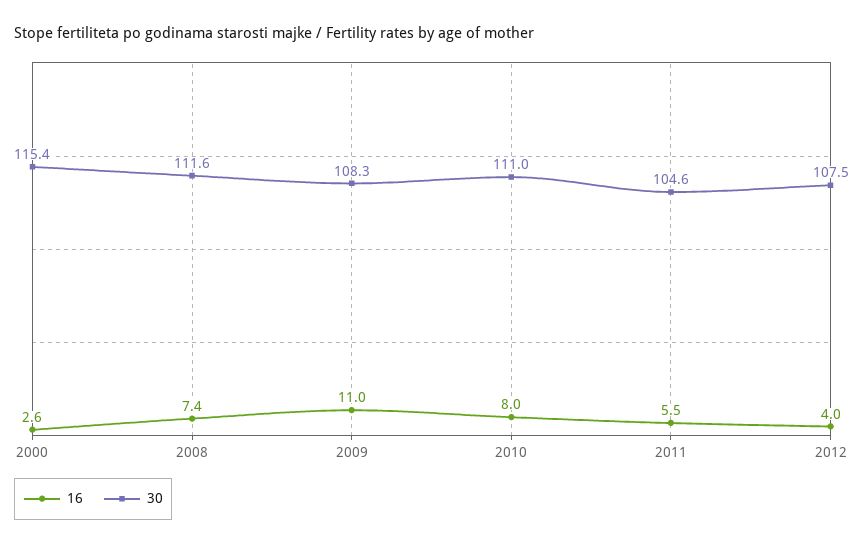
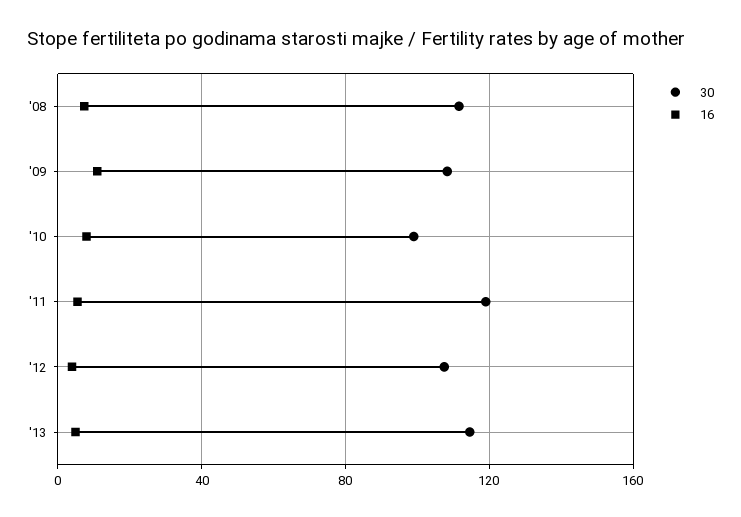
16, 2000: 2.6 -> none
30, 2000: 115.4 -> none
30, 2010: 111 -> 100
30, 2011: 104.6 -> 120
30, '13: none -> 115
16, '13: none -> 5

